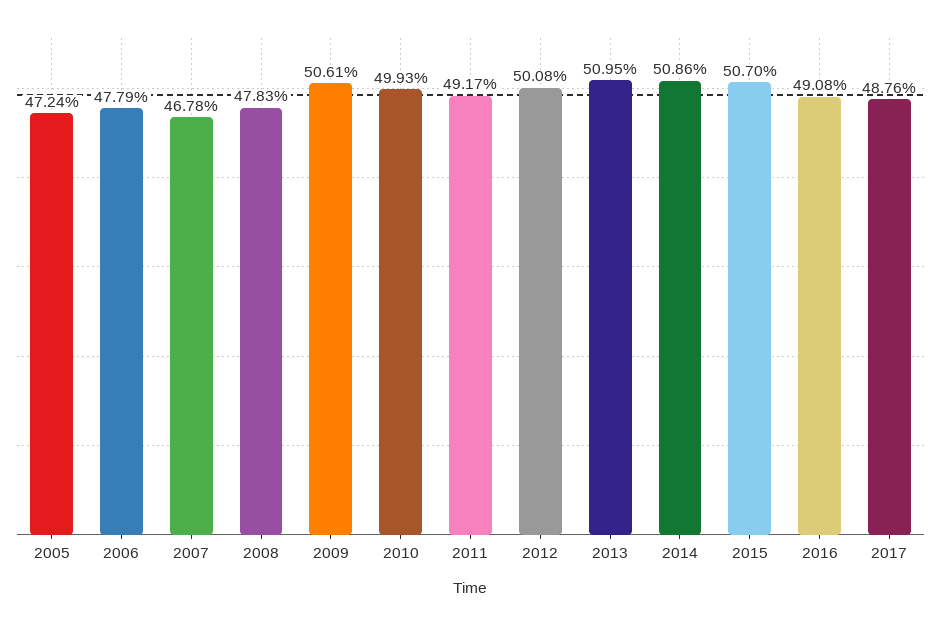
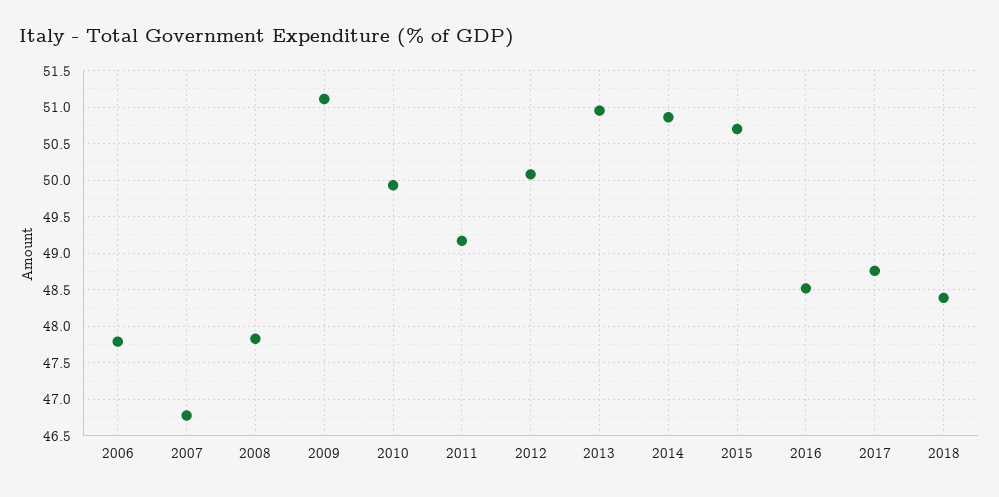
2005: 47.24 -> none
2009: 50.61 -> 51.1
2016: 49.08 -> 48.5
2018: none -> 48.4

